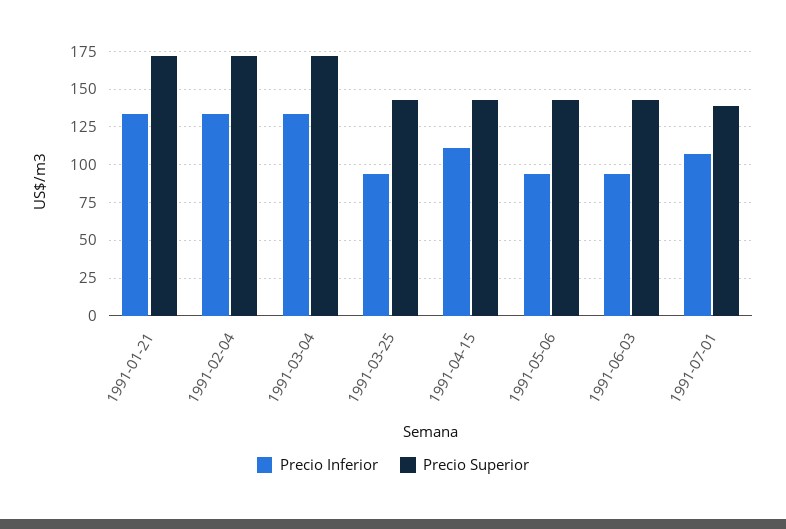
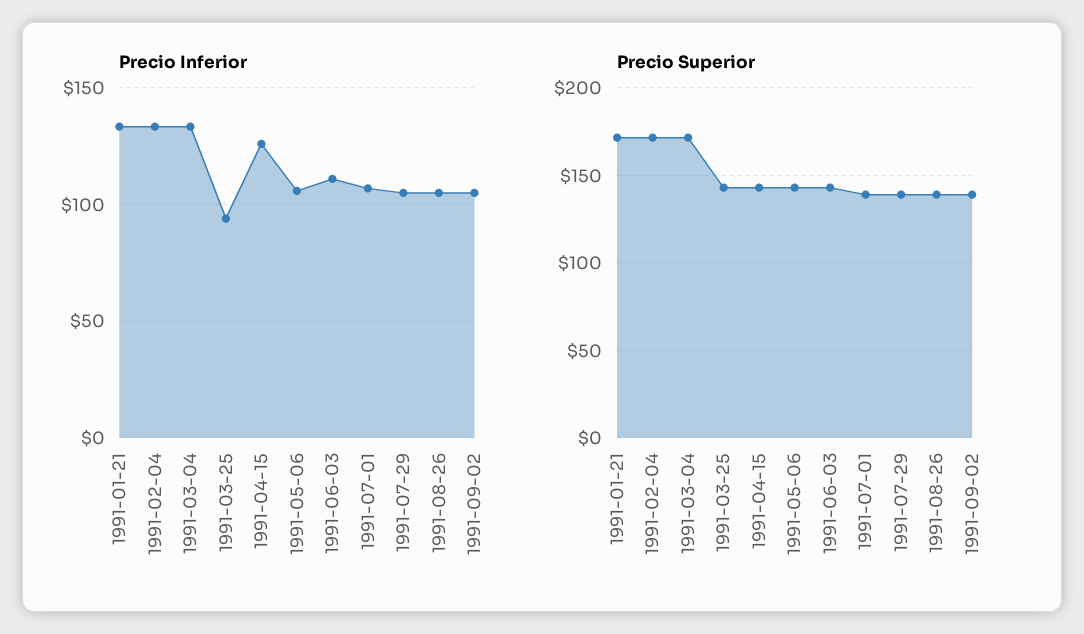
Precio Inferior, 1991-04-15: 110 -> 125
Precio Inferior, 1991-05-06: 95 -> 105
Precio Inferior, 1991-06-03: 95 -> 110
Precio Inferior, 1991-07-29: none -> 105
Precio Inferior, 1991-08-26: none -> 105
Precio Inferior, 1991-09-02: none -> 105
Precio Superior, 1991-07-29: none -> 140
Precio Superior, 1991-08-26: none -> 140
Precio Superior, 1991-09-02: none -> 140

